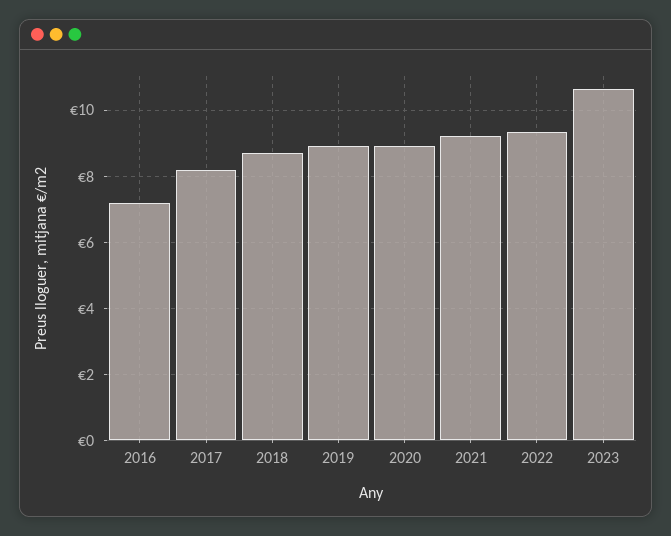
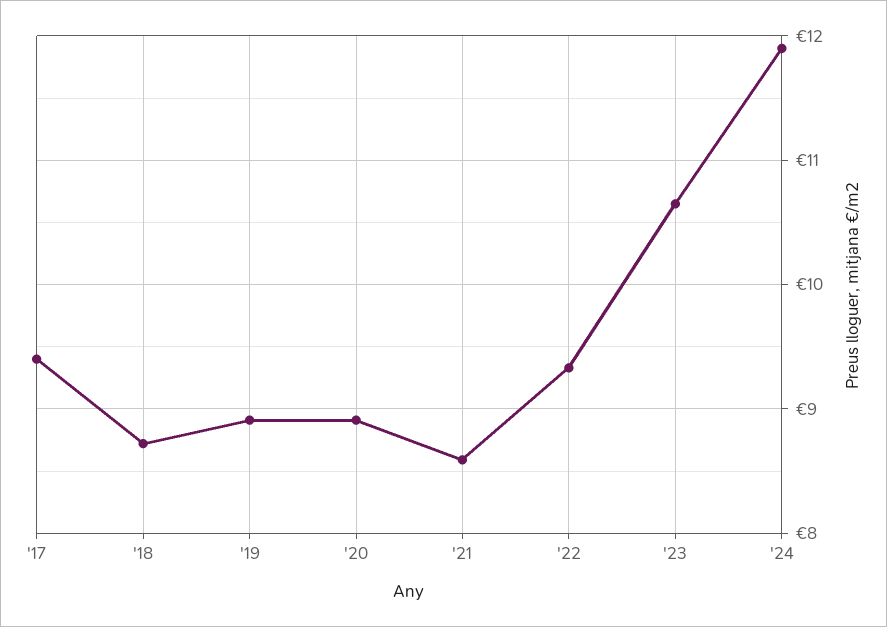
2016: 7.2 -> none
2017: 8.2 -> 9.4
2021: 9.2 -> 8.6
'24: none -> 11.9

